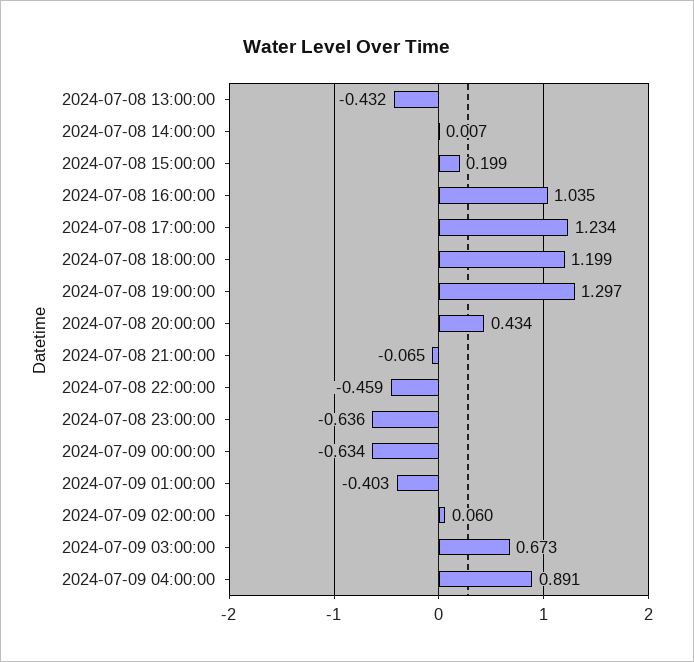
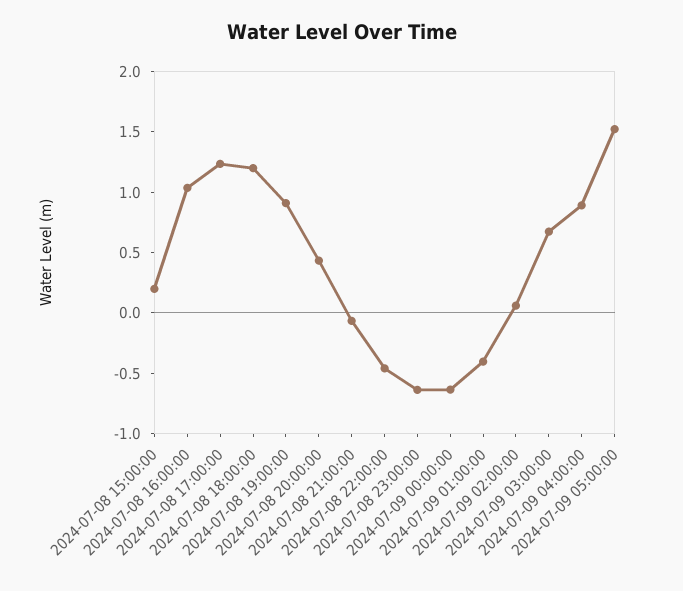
2024-07-08 13:00:00: -0.432 -> none
2024-07-08 14:00:00: 0.007 -> none
2024-07-08 19:00:00: 1.297 -> 0.9
2024-07-09 05:00:00: none -> 1.5

